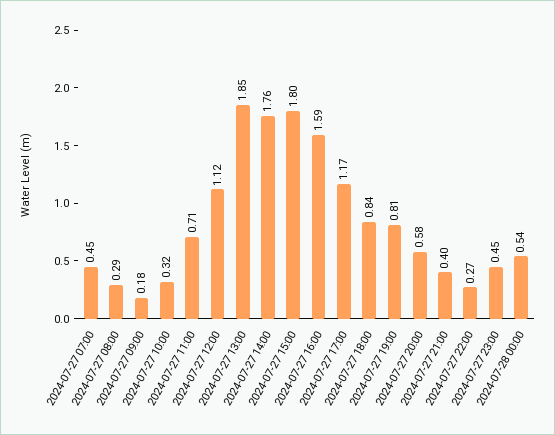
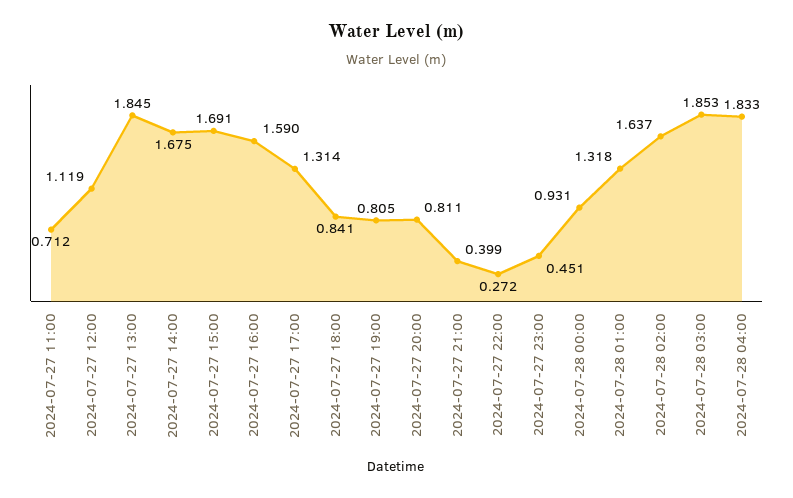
2024-07-27 07:00: 0.45 -> none
2024-07-27 08:00: 0.29 -> none
2024-07-27 09:00: 0.18 -> none
2024-07-27 10:00: 0.32 -> none
2024-07-27 14:00: 1.76 -> 1.675
2024-07-27 15:00: 1.8 -> 1.691
2024-07-27 17:00: 1.17 -> 1.314
2024-07-27 20:00: 0.58 -> 0.811
2024-07-28 00:00: 0.54 -> 0.931
2024-07-28 01:00: none -> 1.318
2024-07-28 02:00: none -> 1.637
2024-07-28 03:00: none -> 1.853
2024-07-28 04:00: none -> 1.833

